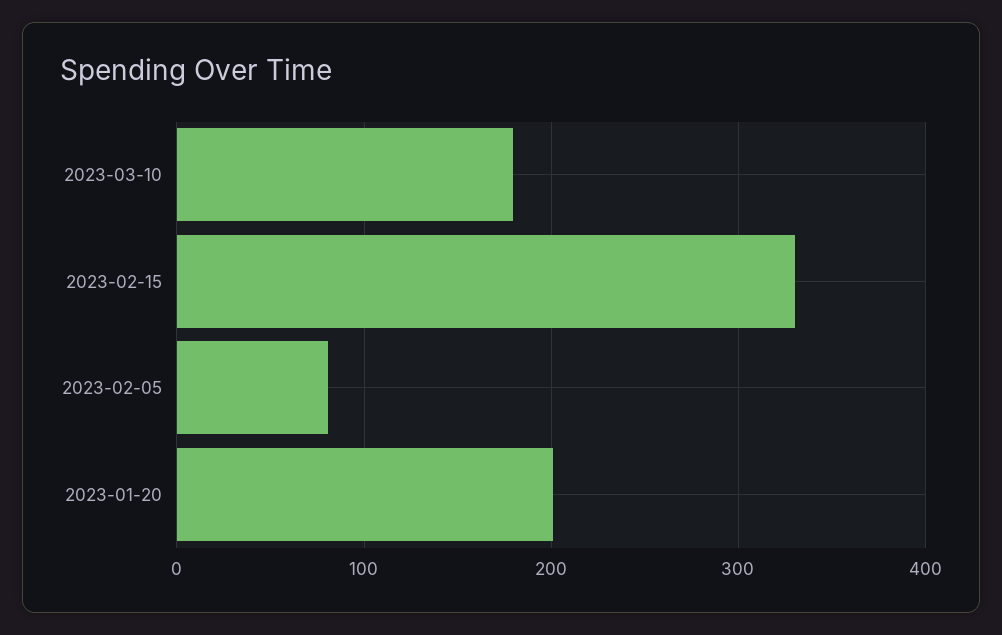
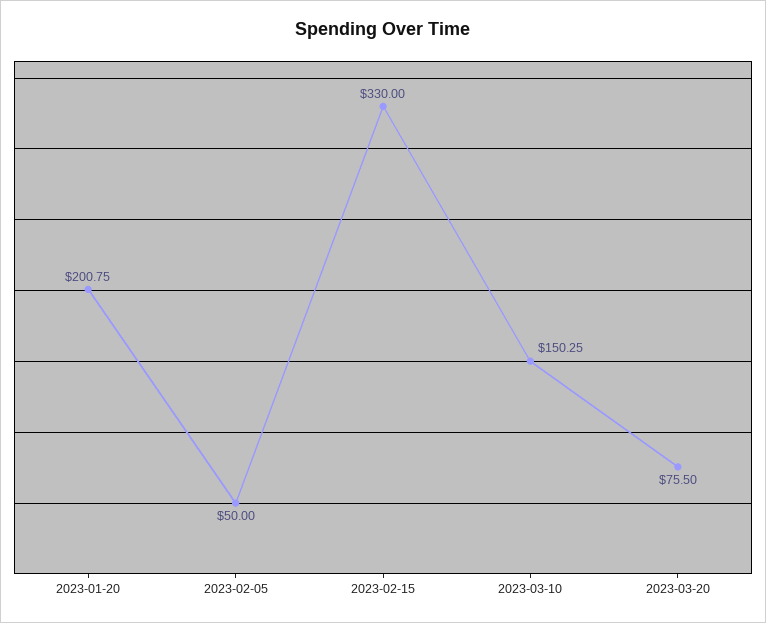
2023-03-10: 180 -> 150.25
2023-02-05: 80 -> 50
2023-03-20: none -> 75.5

